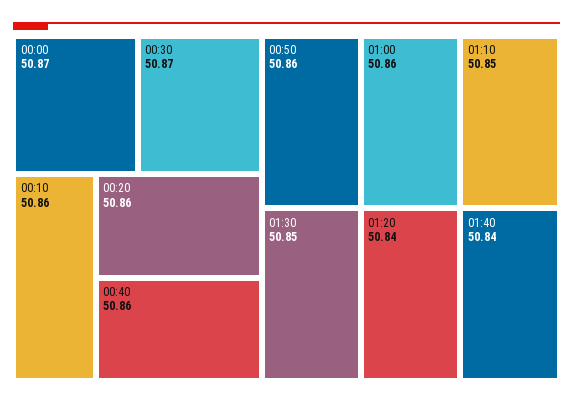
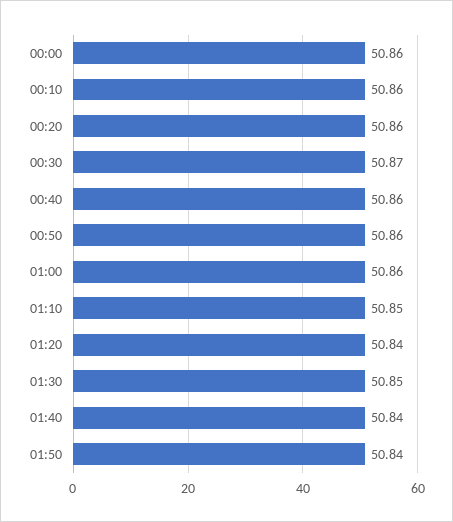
00:00: 50.87 -> 50.86
01:50: none -> 50.84

